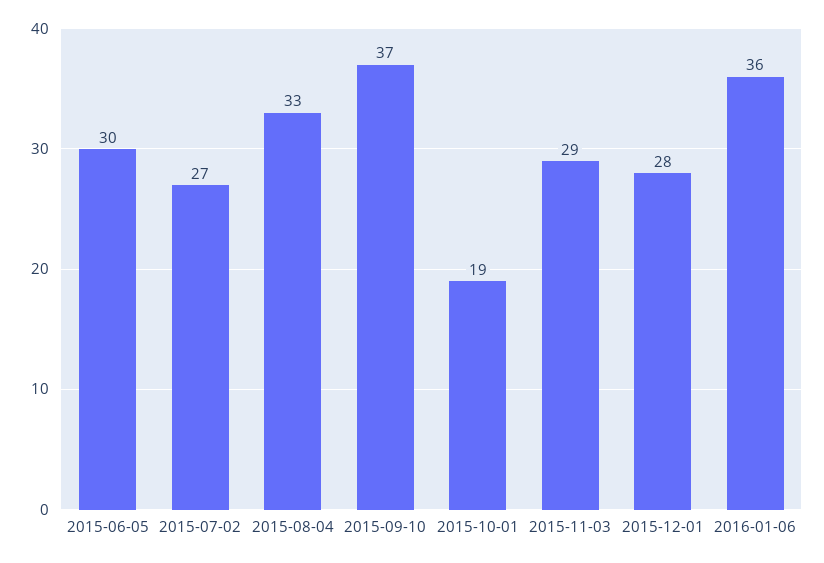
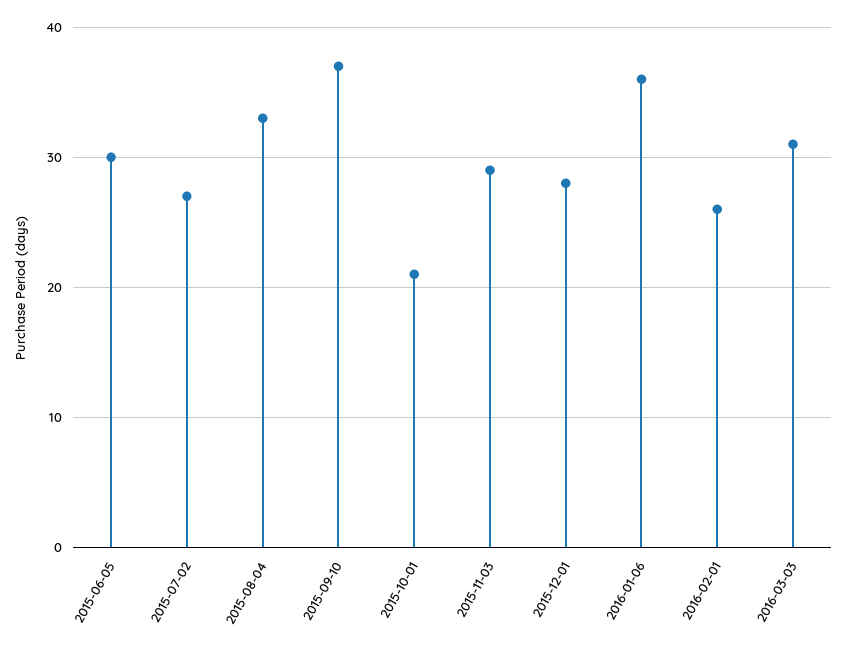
2015-10-01: 19 -> 21
2016-02-01: none -> 26
2016-03-03: none -> 31

